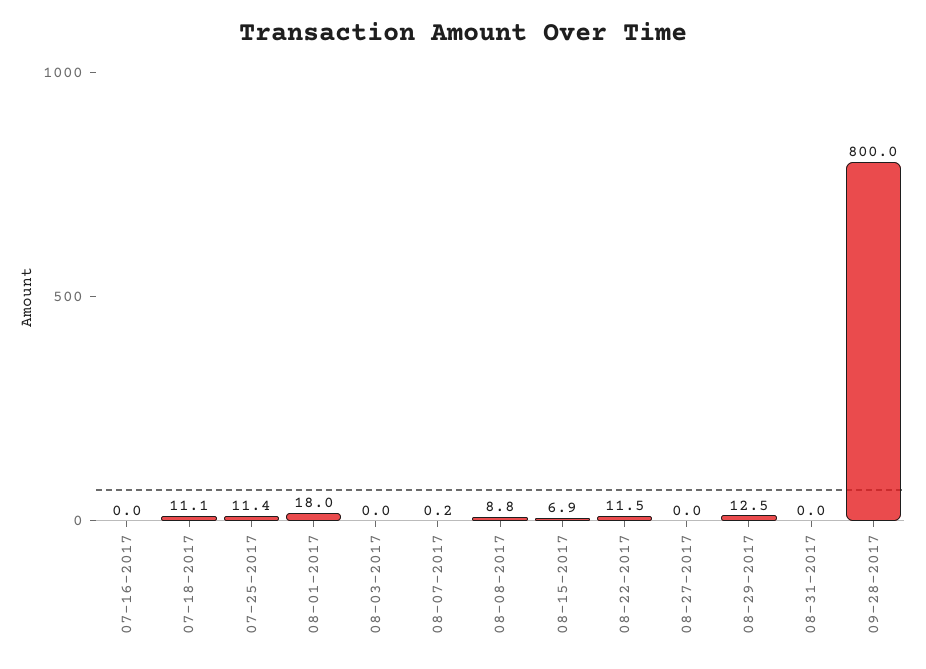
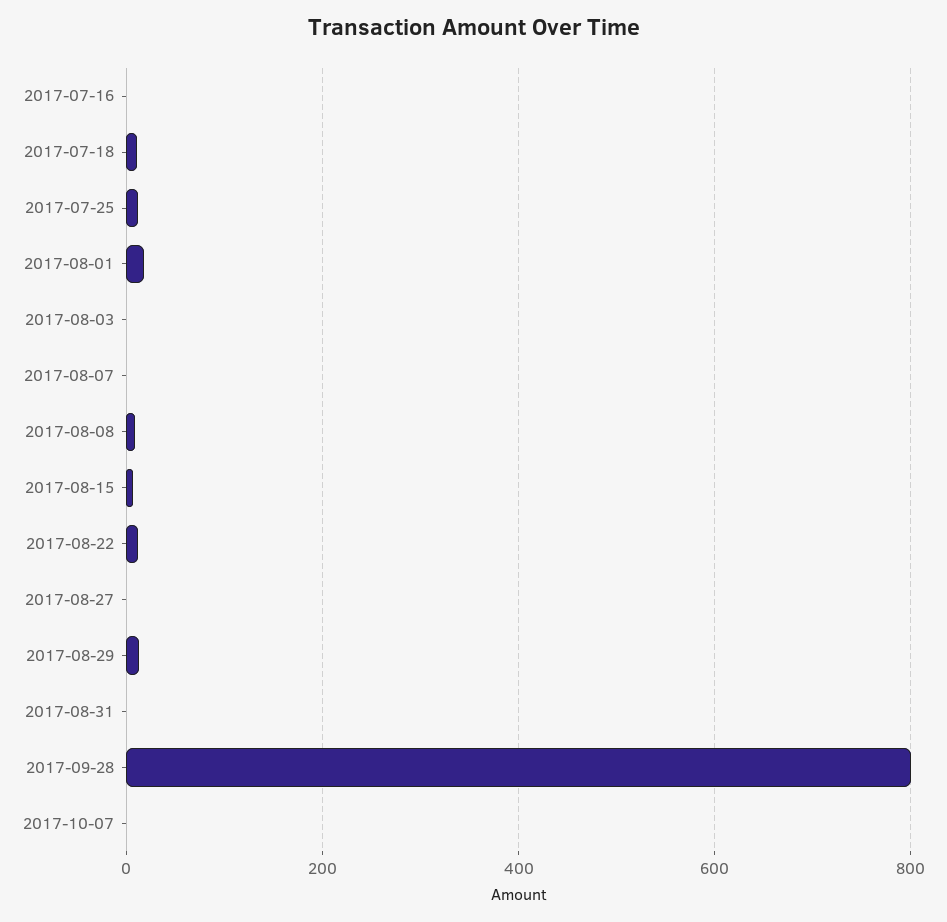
2017-10-07: none -> 0

